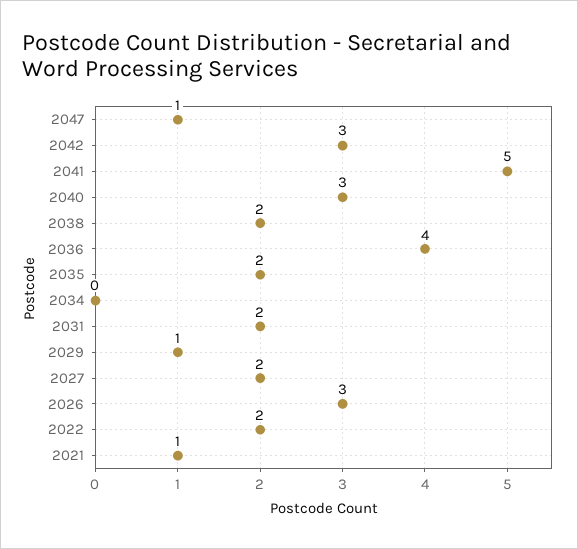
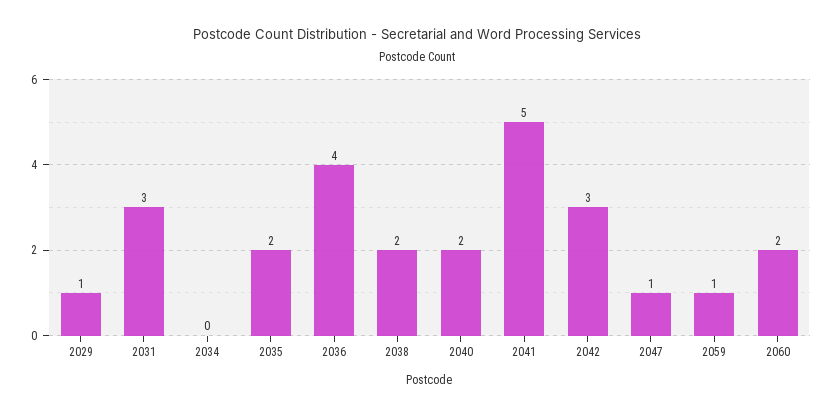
2040: 3 -> 2
2031: 2 -> 3
2027: 2 -> none
2026: 3 -> none
2022: 2 -> none
2021: 1 -> none
2059: none -> 1
2060: none -> 2

